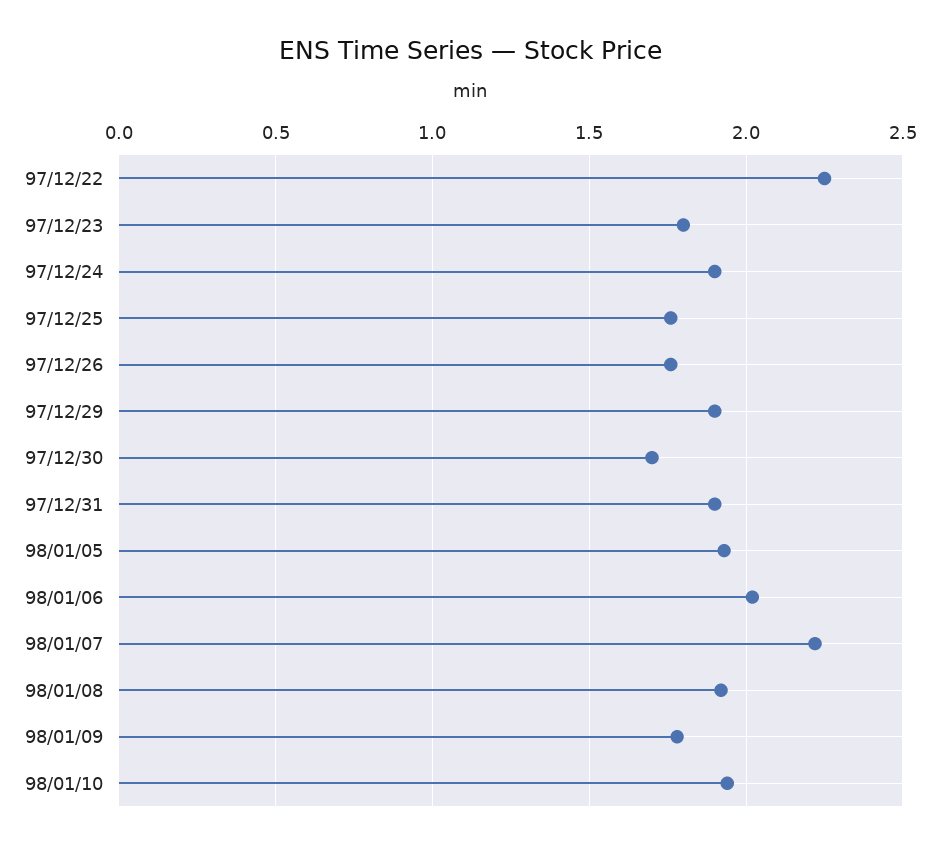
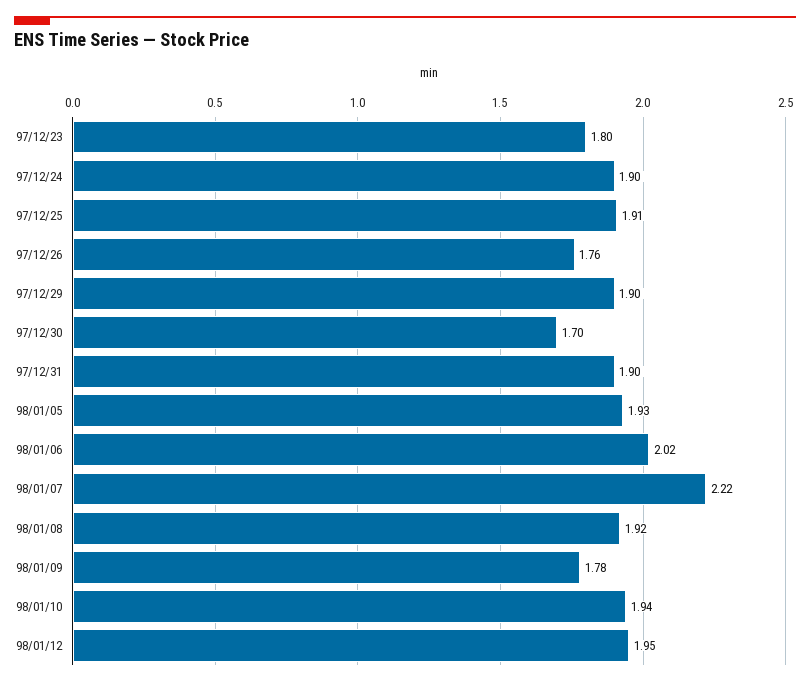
97/12/22: 2.25 -> none
97/12/25: 1.75 -> 1.91
98/01/12: none -> 1.95

